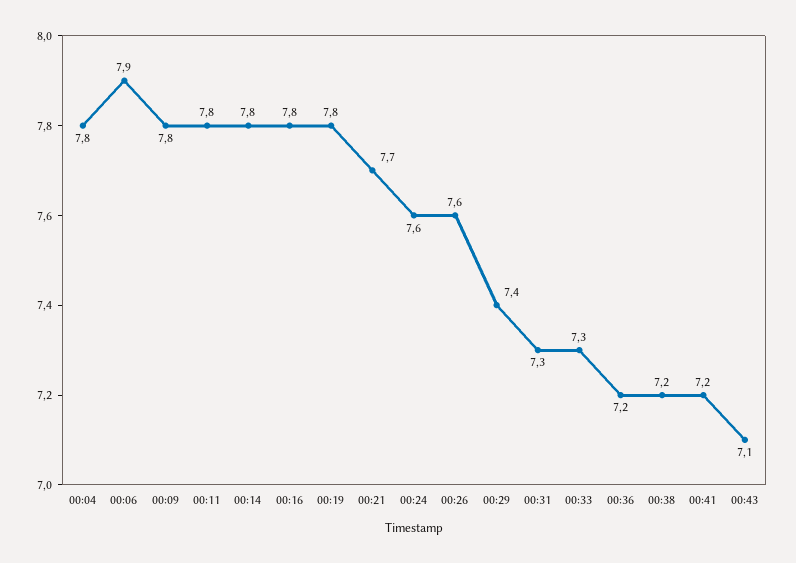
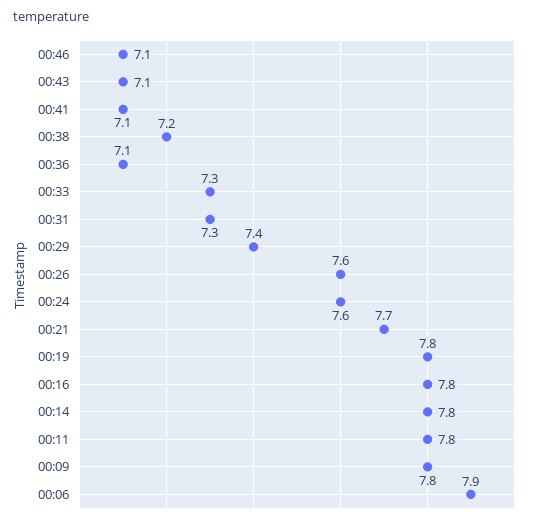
00:04: 7.8 -> none
00:36: 7.2 -> 7.1
00:41: 7.2 -> 7.1
00:46: none -> 7.1

